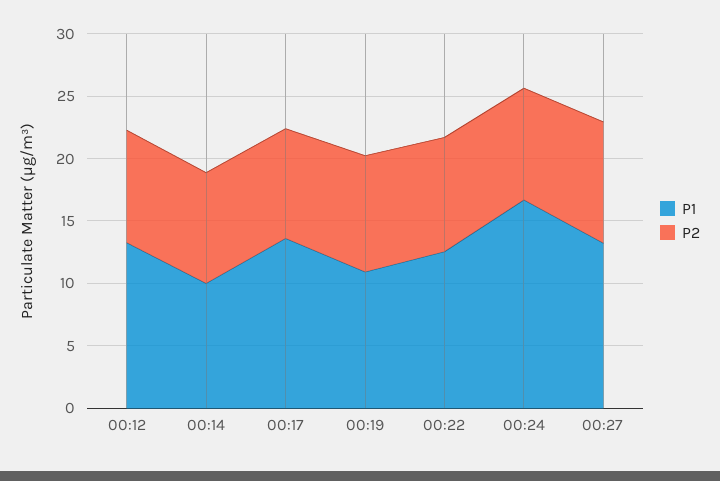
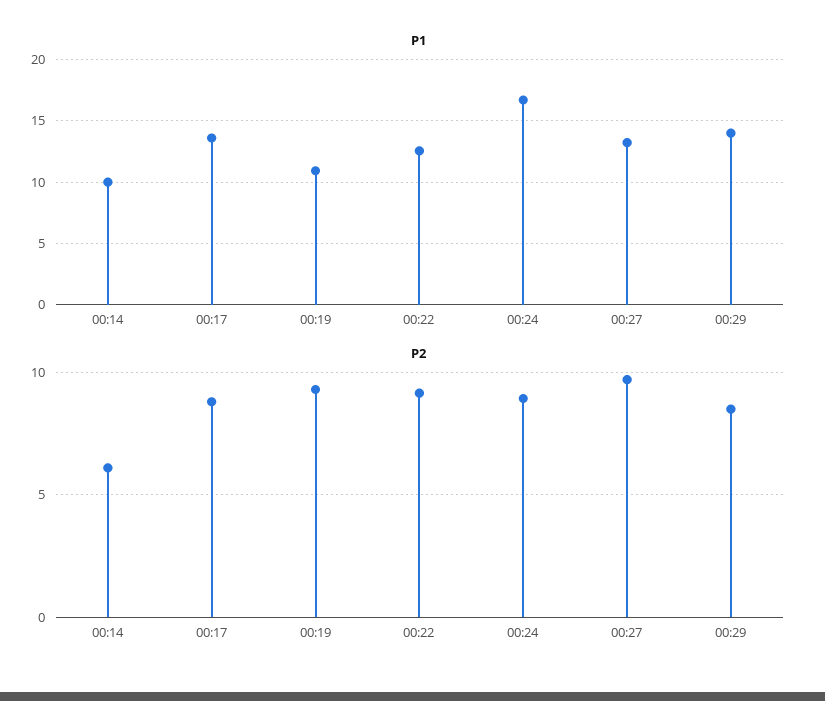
P1, 00:12: 13 -> none
P2, 00:12: 9 -> none
P2, 00:14: 9 -> 6
P1, 00:29: none -> 14
P2, 00:29: none -> 8.5

